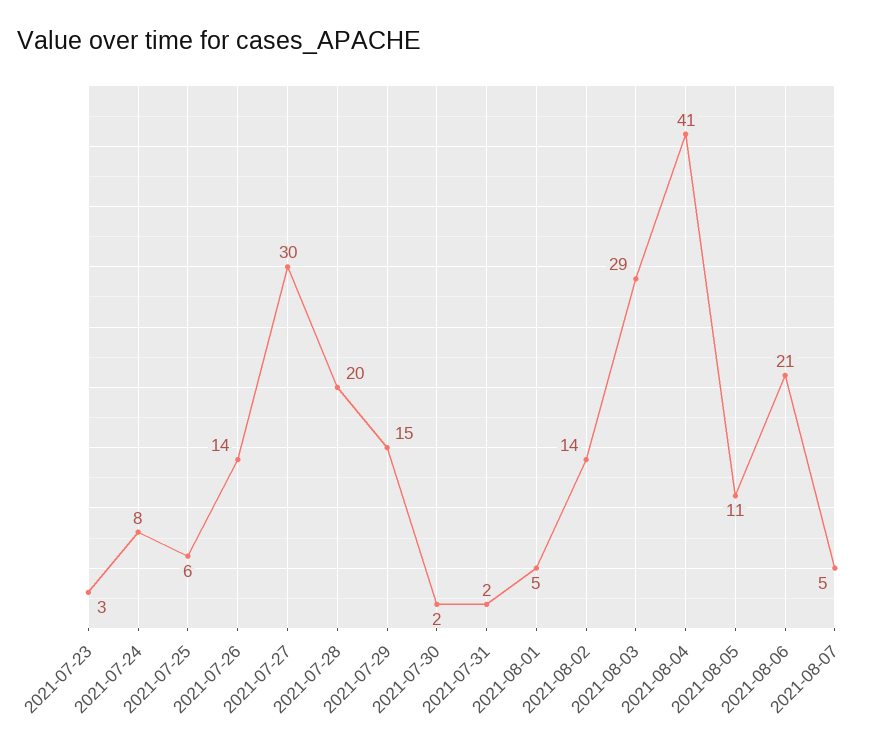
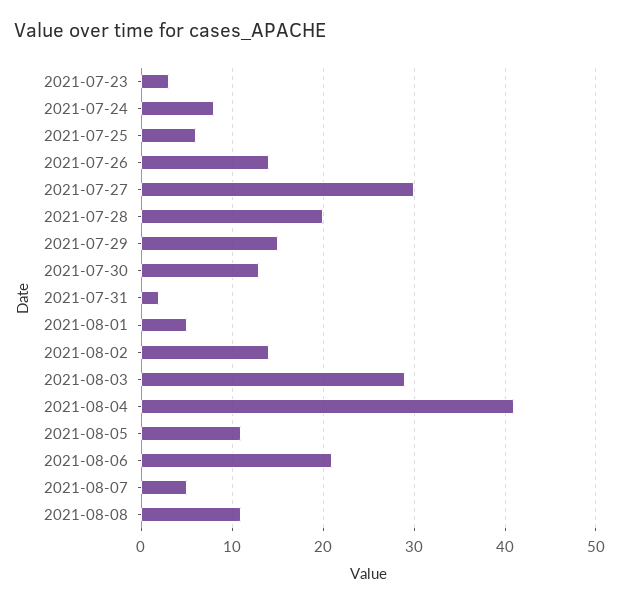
2021-07-30: 2 -> 13
2021-08-08: none -> 11

